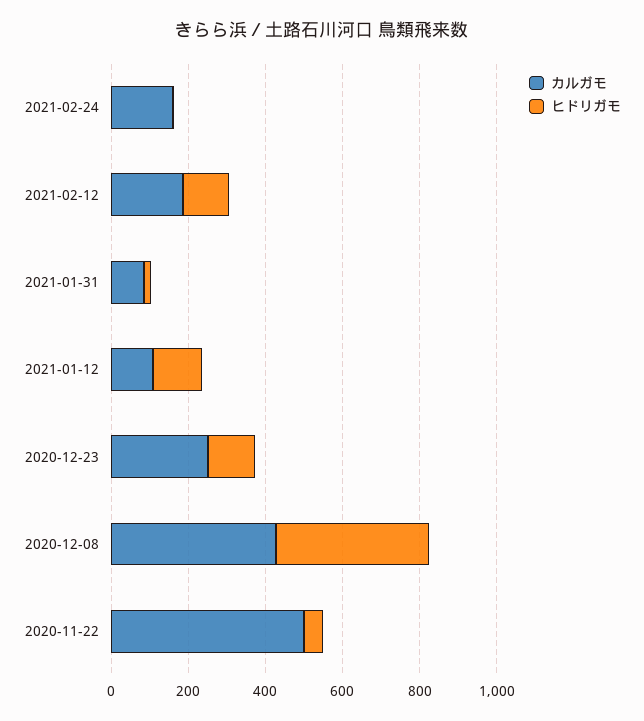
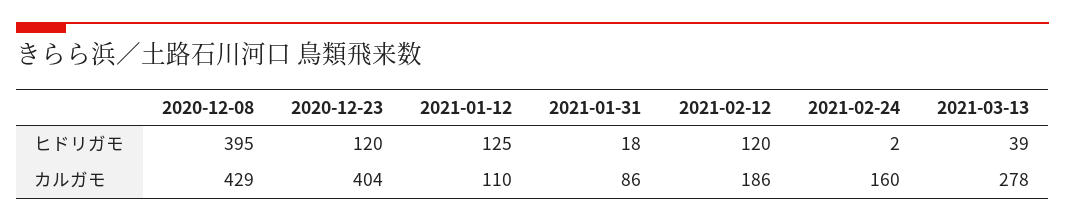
カルガモ, 2020-12-23: 250 -> 404
カルガモ, 2020-11-22: 500 -> none
ヒドリガモ, 2020-11-22: 50 -> none
ヒドリガモ, 2021-03-13: none -> 39
カルガモ, 2021-03-13: none -> 278

